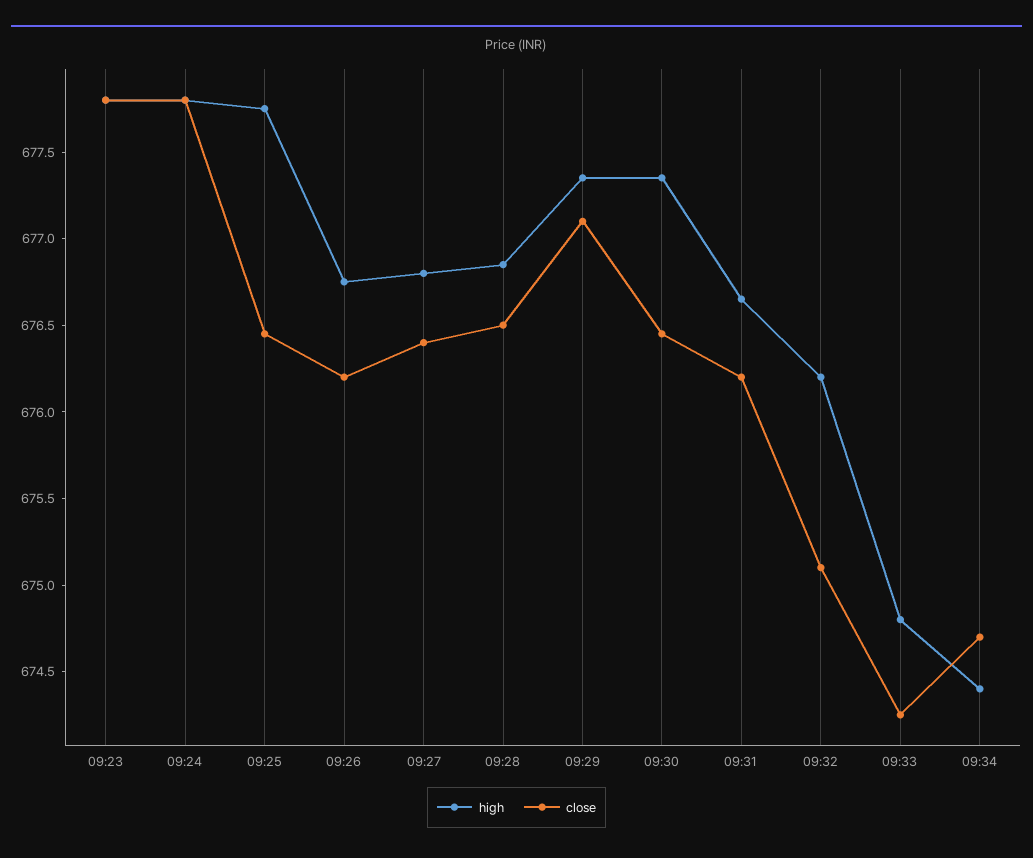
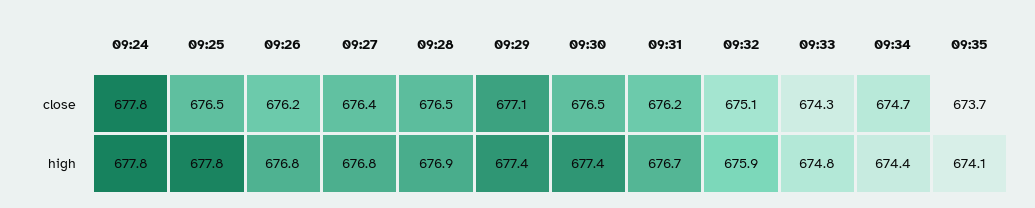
high, 09:23: 677.8 -> none
close, 09:23: 677.8 -> none
high, 09:32: 676.2 -> 675.9
close, 09:35: none -> 673.7
high, 09:35: none -> 674.1

